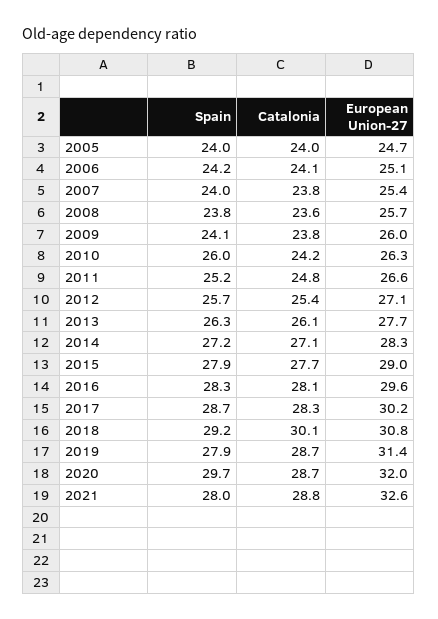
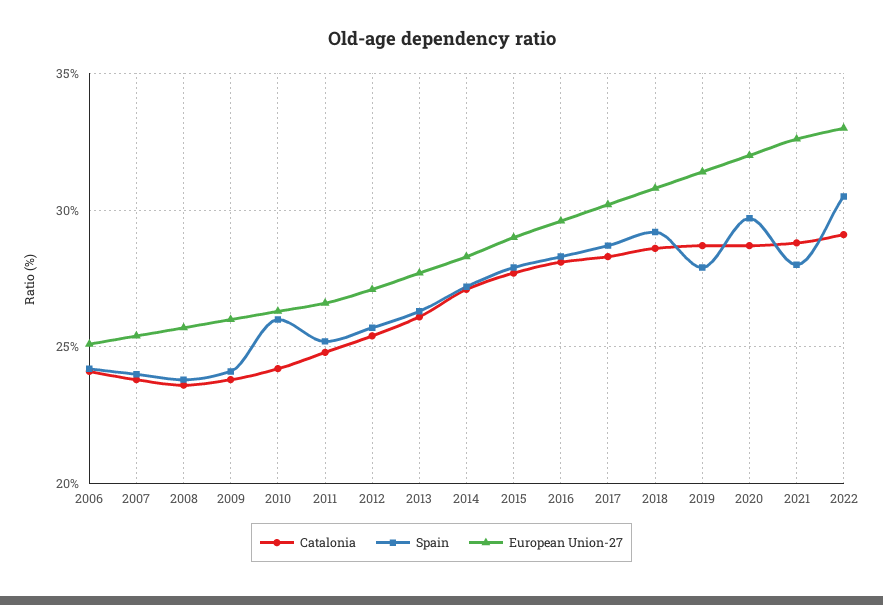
Spain, 2005: 24 -> none
Catalonia, 2005: 24 -> none
European Union-27, 2005: 24.7 -> none
Catalonia, 2018: 30.1 -> 28.5
Catalonia, 2022: none -> 29
Spain, 2022: none -> 30.5
European Union-27, 2022: none -> 33

